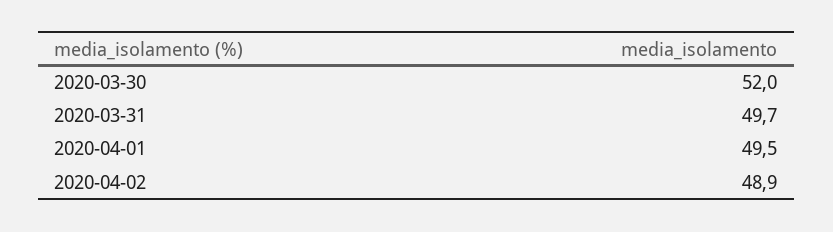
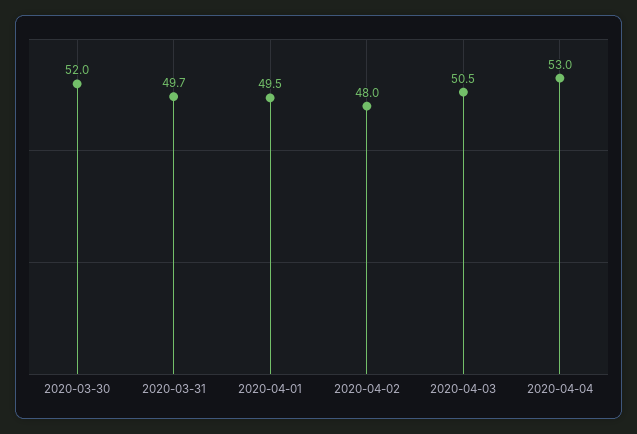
2020-04-02: 48.9 -> 48
2020-04-03: none -> 50.5
2020-04-04: none -> 53

